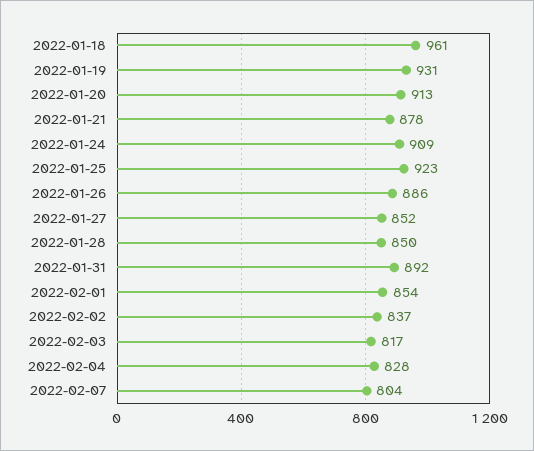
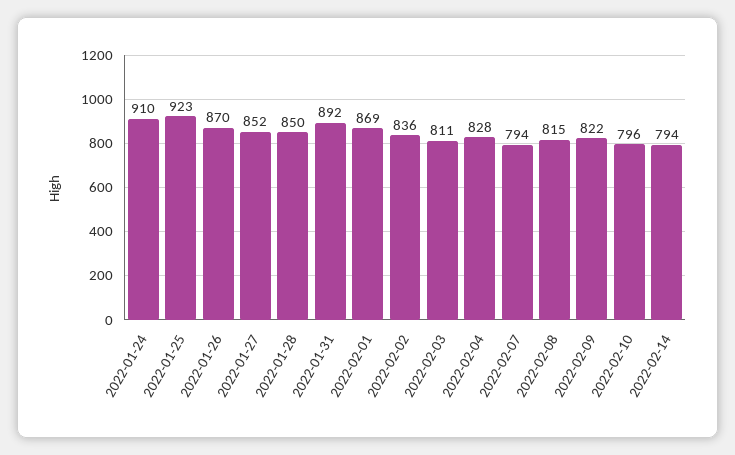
2022-01-18: 961 -> none
2022-01-19: 931 -> none
2022-01-20: 913 -> none
2022-01-21: 878 -> none
2022-01-24: 909 -> 910
2022-01-26: 886 -> 870
2022-02-01: 854 -> 869
2022-02-02: 837 -> 836
2022-02-03: 817 -> 811
2022-02-07: 804 -> 794
2022-02-08: none -> 815
2022-02-09: none -> 822
2022-02-10: none -> 796
2022-02-14: none -> 794

